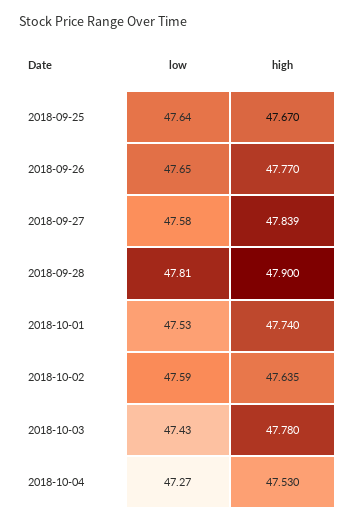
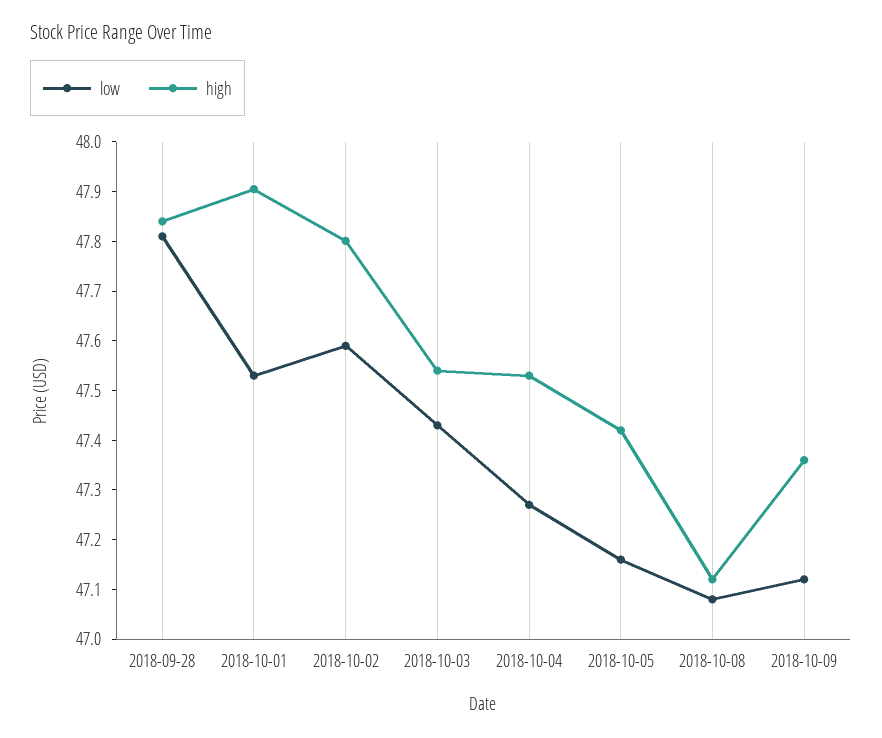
low, 2018-09-25: 47.64 -> none
high, 2018-09-25: 47.67 -> none
low, 2018-09-26: 47.65 -> none
high, 2018-09-26: 47.77 -> none
low, 2018-09-27: 47.58 -> none
high, 2018-09-27: 47.839 -> none
high, 2018-09-28: 47.9 -> 47.84
high, 2018-10-01: 47.74 -> 47.9
high, 2018-10-02: 47.635 -> 47.8
high, 2018-10-03: 47.78 -> 47.54
low, 2018-10-05: none -> 47.16
high, 2018-10-05: none -> 47.42
low, 2018-10-08: none -> 47.08
high, 2018-10-08: none -> 47.12
low, 2018-10-09: none -> 47.12
high, 2018-10-09: none -> 47.36

